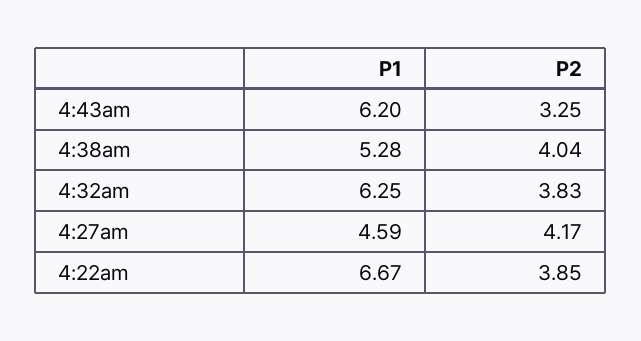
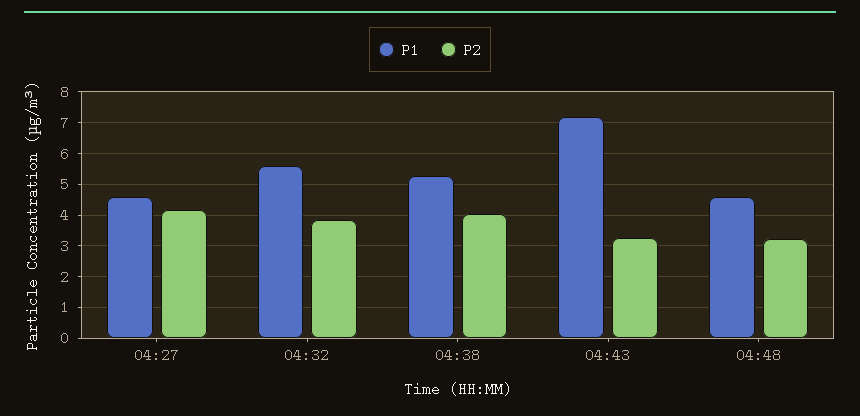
P1, 4:43am: 6.2 -> 7.2
P1, 4:32am: 6.25 -> 5.6
P1, 4:22am: 6.67 -> none
P2, 4:22am: 3.85 -> none
P1, 04:48: none -> 4.6
P2, 04:48: none -> 3.2

